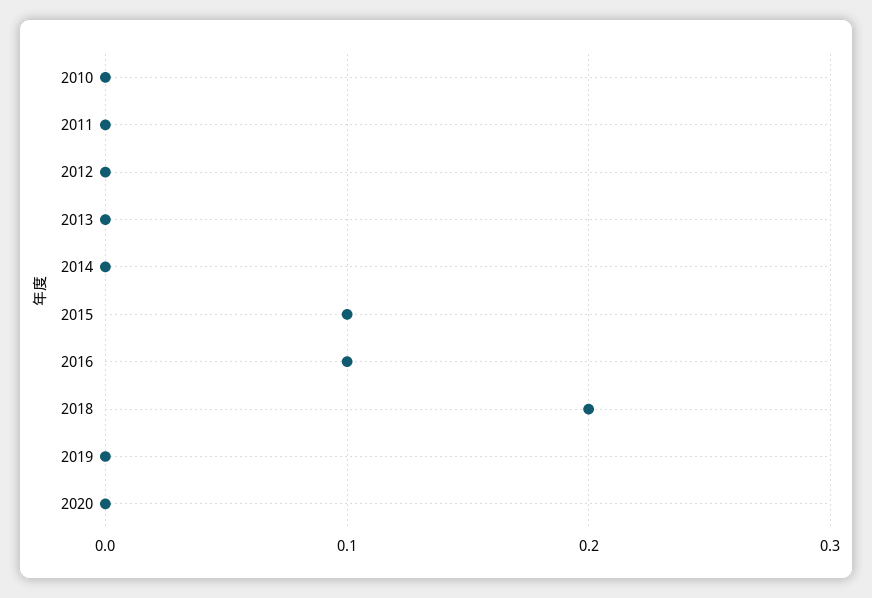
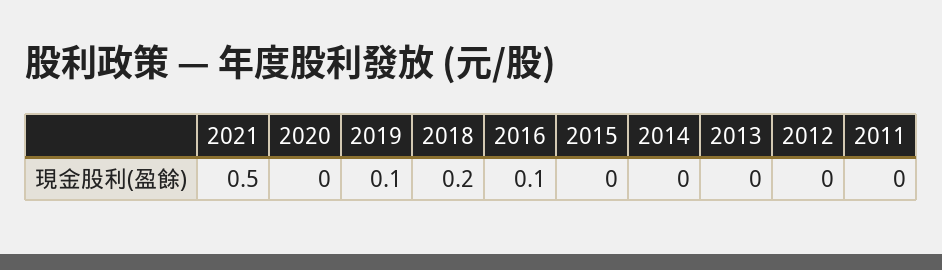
2010: 0 -> none
2015: 0.1 -> 0
2019: 0 -> 0.1
2021: none -> 0.5

